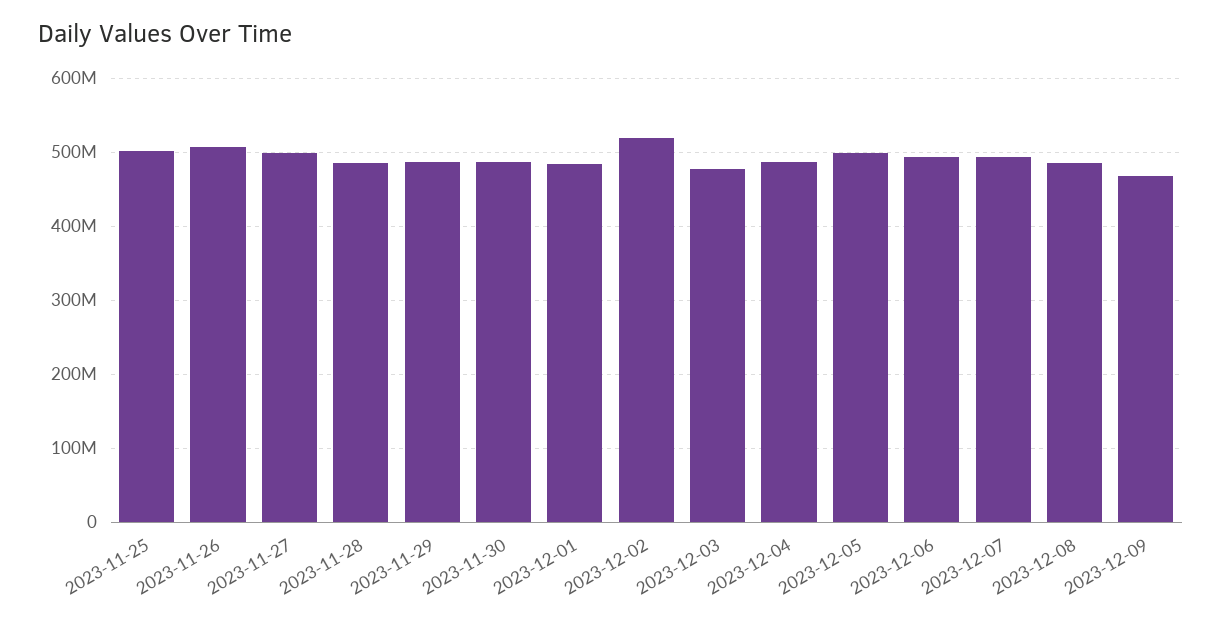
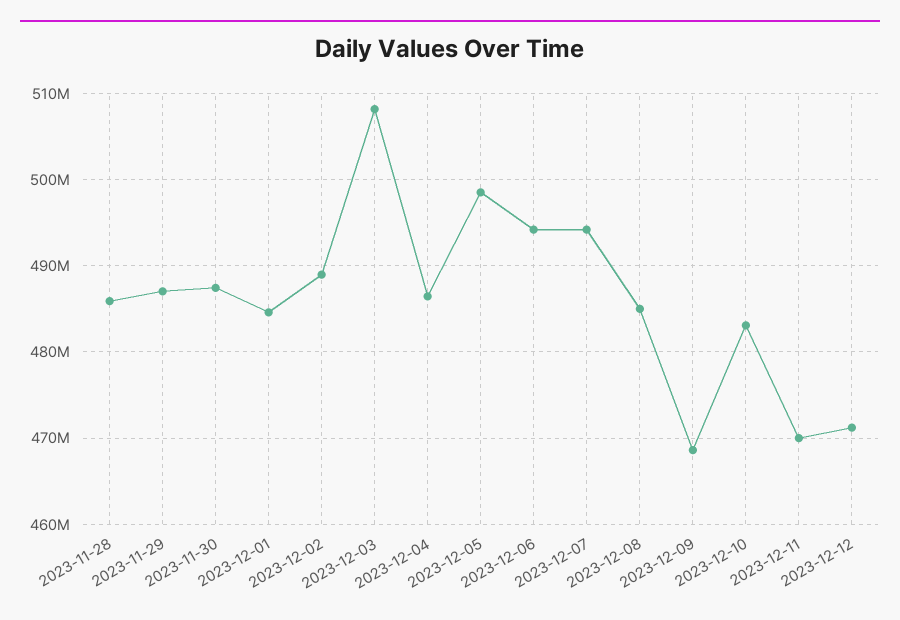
2023-11-25: 500000000 -> none
2023-11-26: 510000000 -> none
2023-11-27: 500000000 -> none
2023-12-02: 520000000 -> 489000000
2023-12-03: 480000000 -> 508000000
2023-12-10: none -> 483000000
2023-12-11: none -> 470000000
2023-12-12: none -> 471000000

